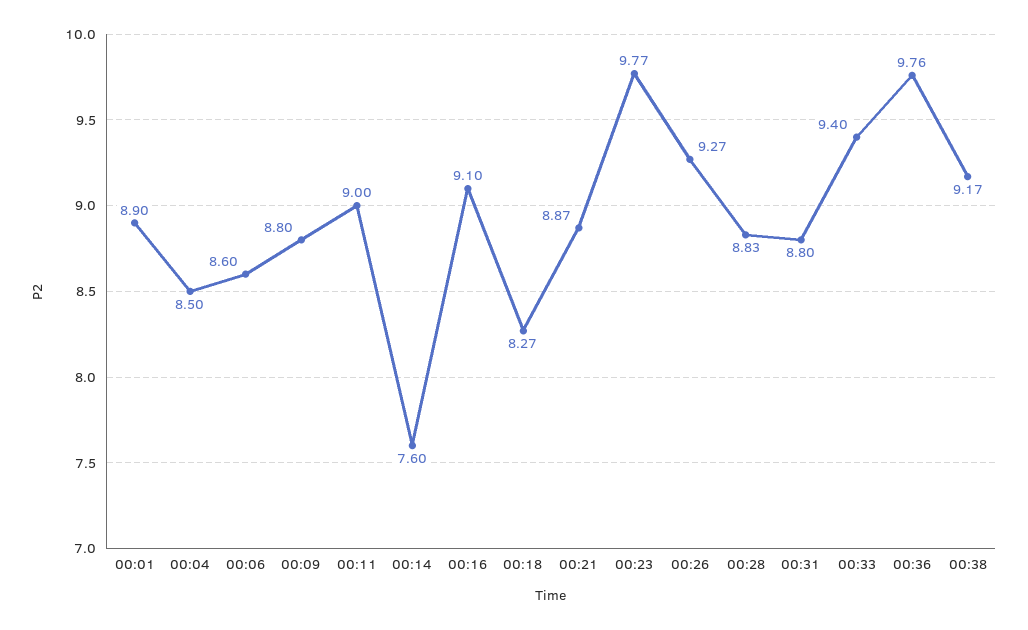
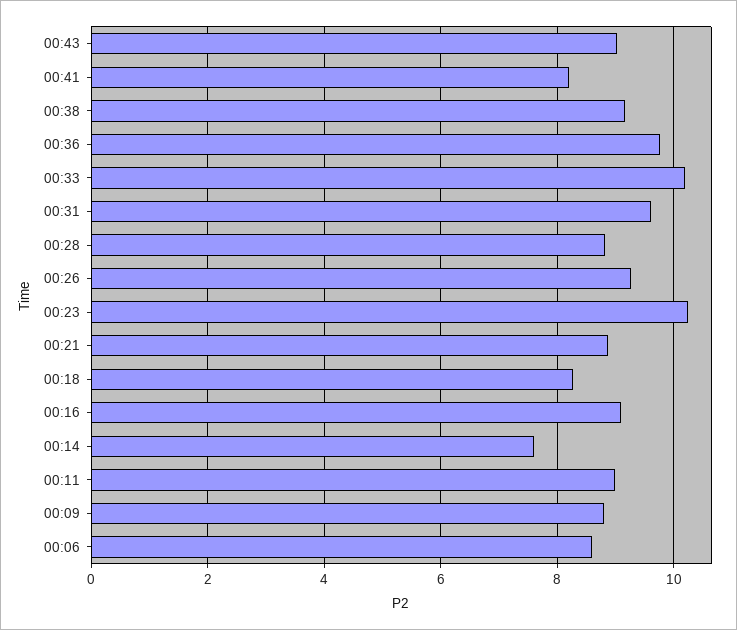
00:01: 8.9 -> none
00:04: 8.5 -> none
00:23: 9.77 -> 10.2
00:31: 8.8 -> 9.6
00:33: 9.4 -> 10.2
00:43: none -> 9
00:41: none -> 8.2

